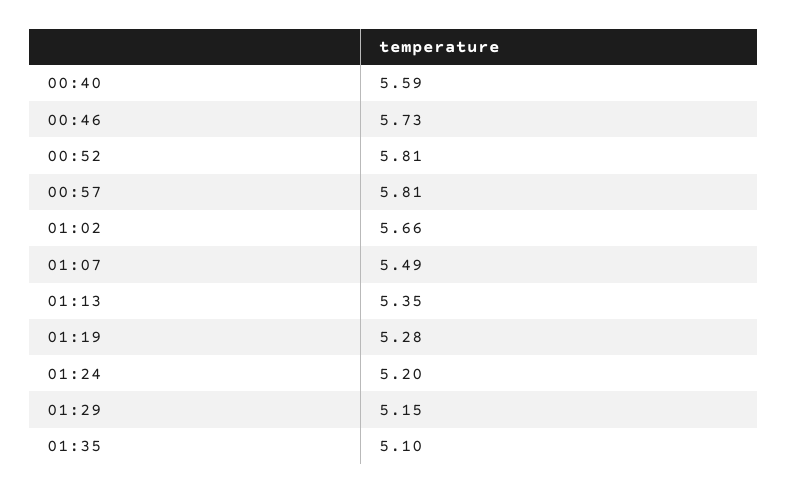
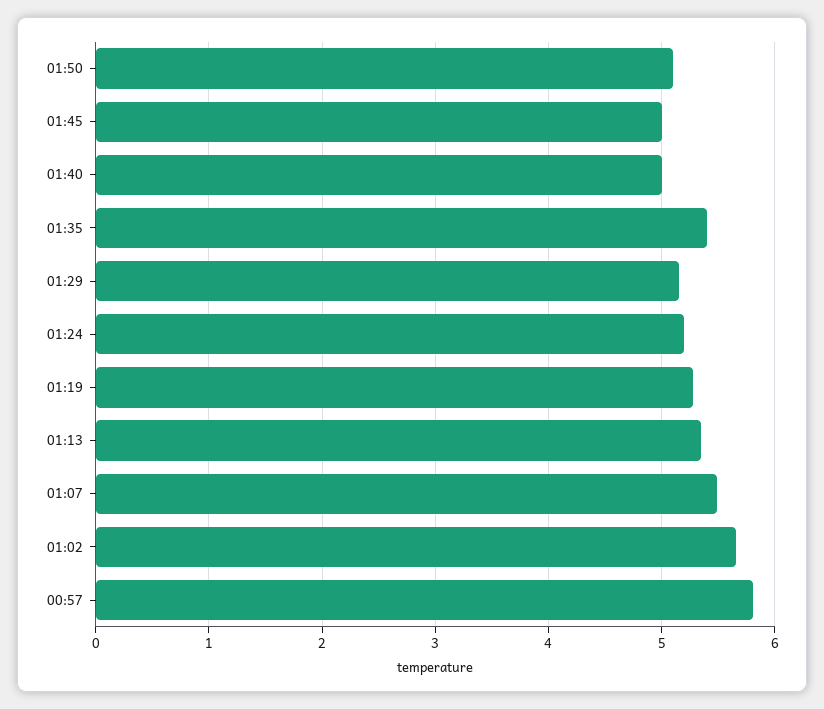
00:40: 5.59 -> none
00:46: 5.73 -> none
00:52: 5.81 -> none
01:35: 5.1 -> 5.4
01:50: none -> 5.1
01:45: none -> 5
01:40: none -> 5

